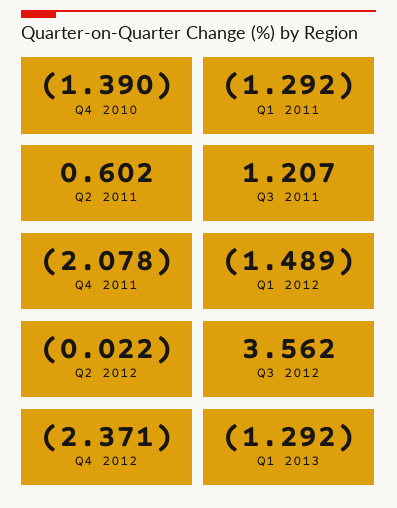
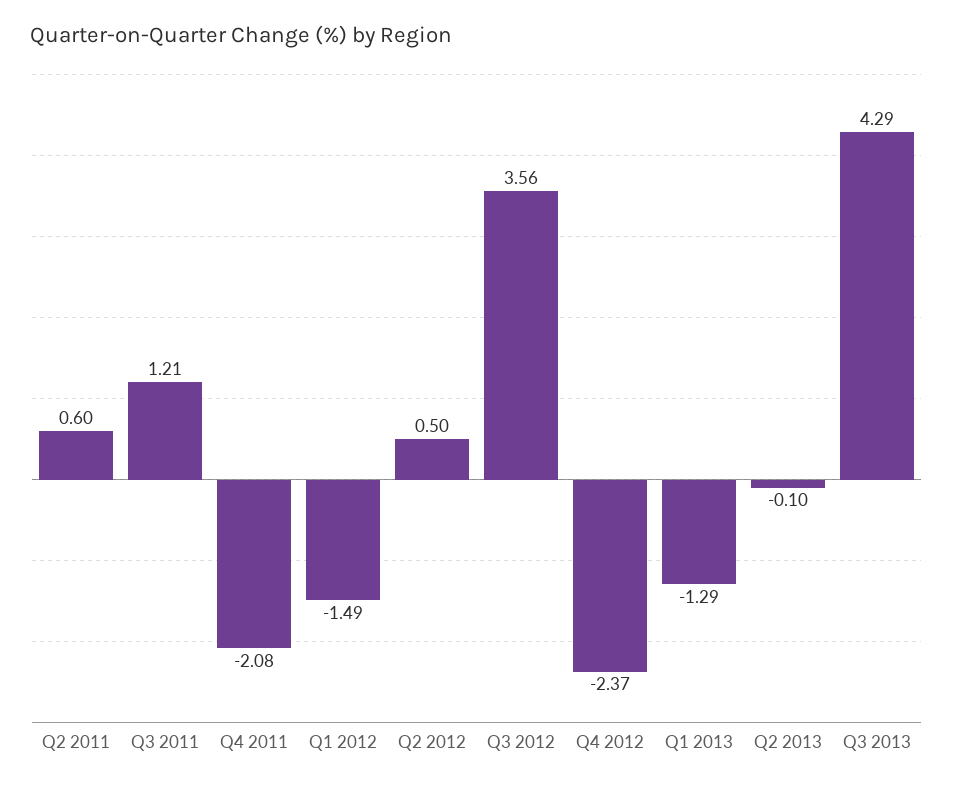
Q4 2010: -1.39 -> none
Q1 2011: -1.292 -> none
Q2 2012: -0.022 -> 0.5
Q2 2013: none -> -0.1
Q3 2013: none -> 4.29

